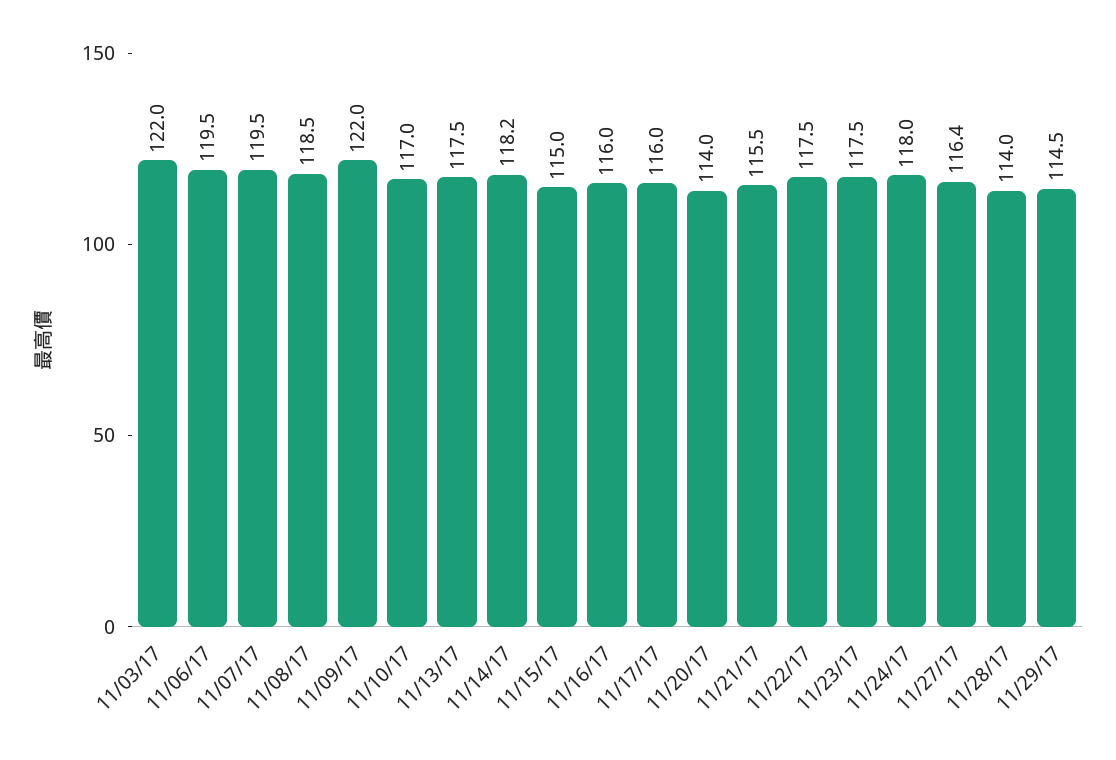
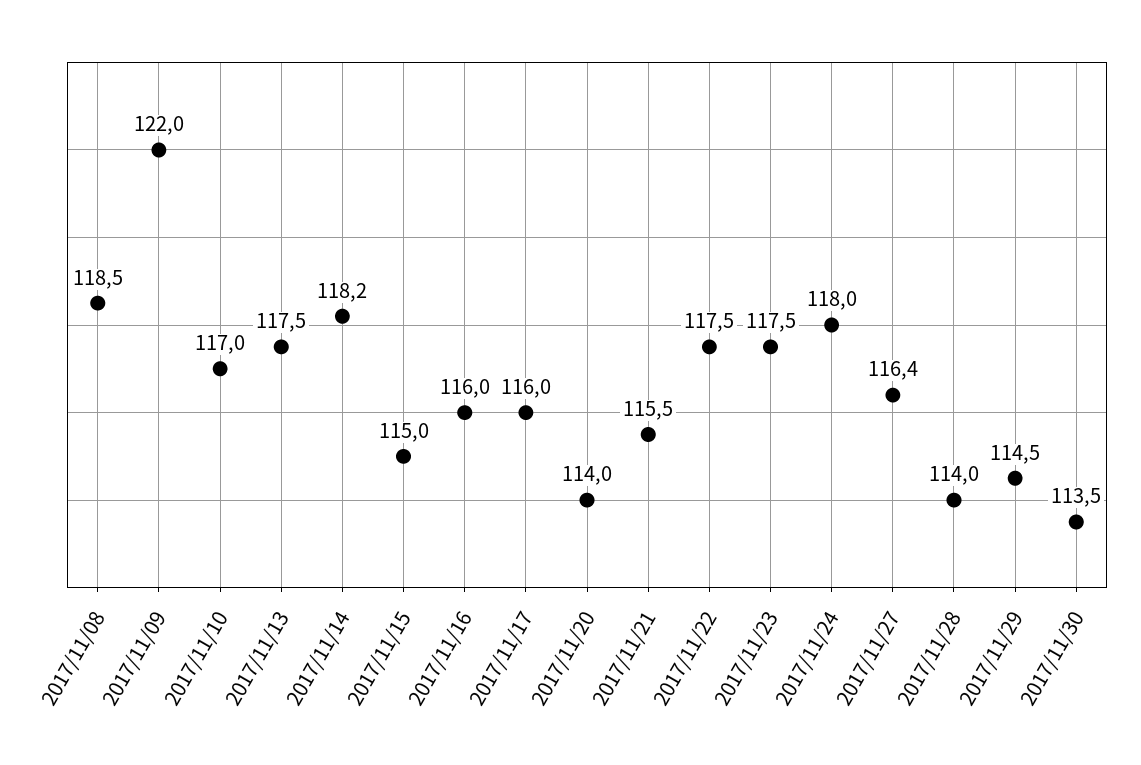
11/03/17: 122 -> none
11/06/17: 119.5 -> none
11/07/17: 119.5 -> none
2017/11/30: none -> 113.5

